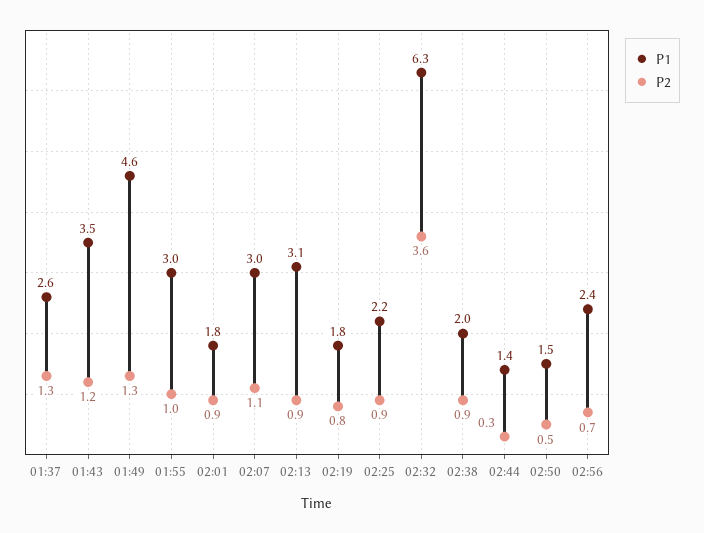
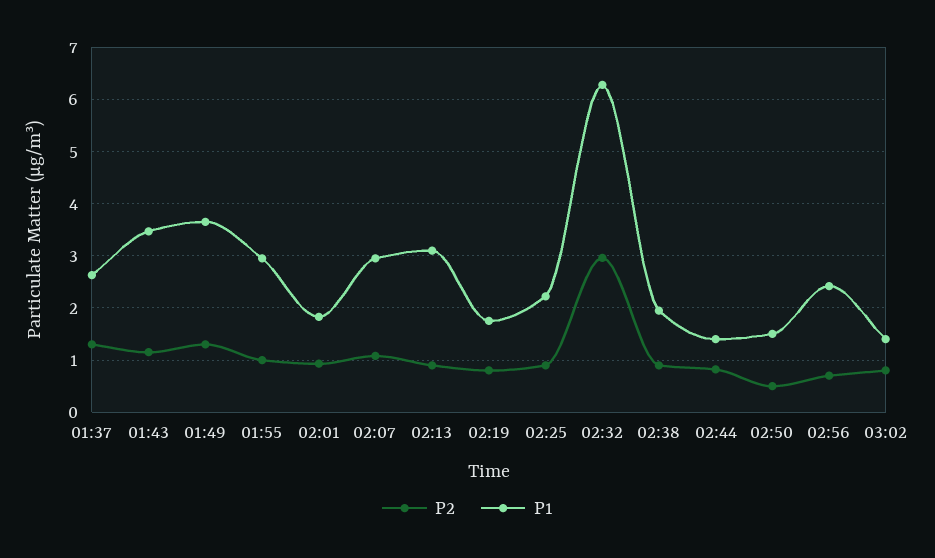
P1, 01:49: 4.6 -> 3.6
P2, 02:32: 3.6 -> 3
P2, 02:44: 0.3 -> 0.8
P2, 03:02: none -> 0.8
P1, 03:02: none -> 1.4

